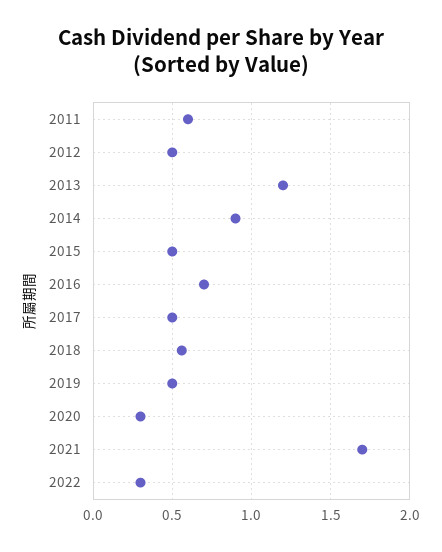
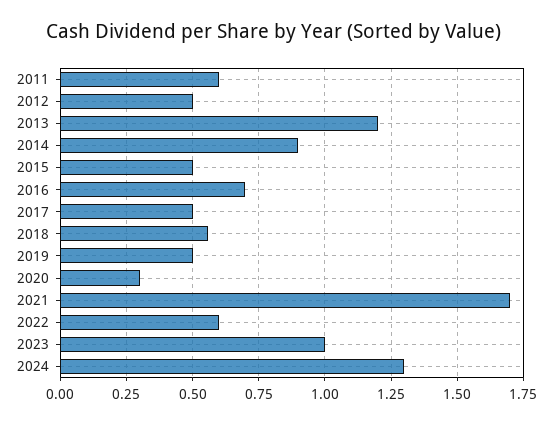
2022: 0.3 -> 0.6
2023: none -> 1
2024: none -> 1.3

